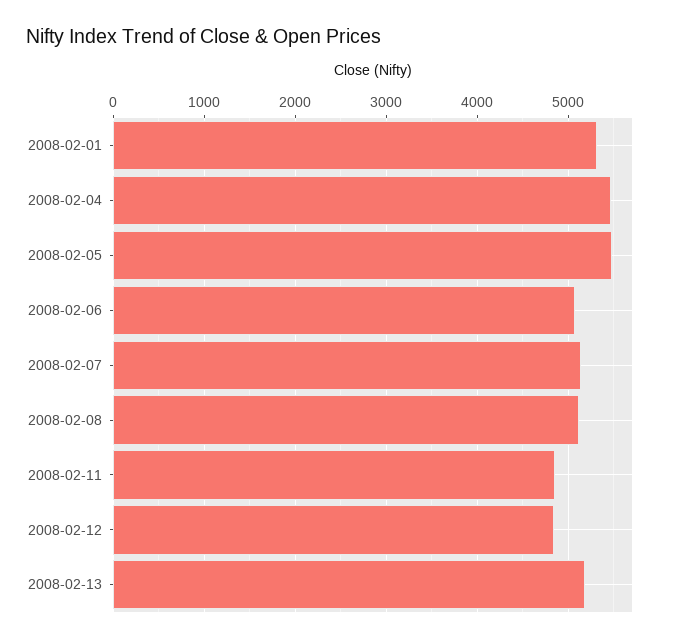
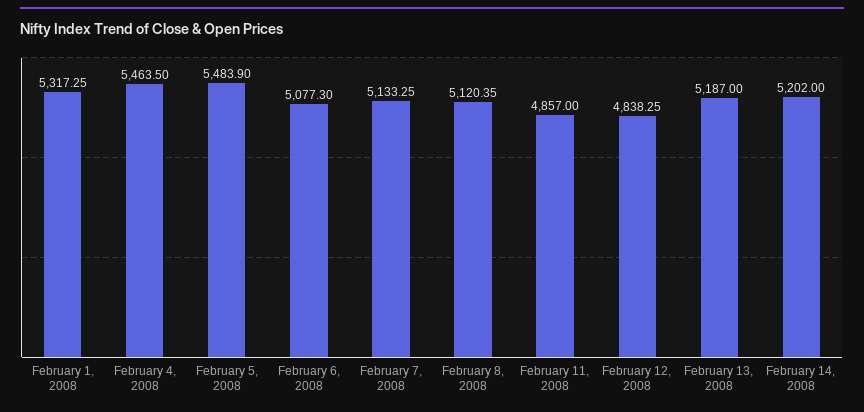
February 14, 2008: none -> 5202

